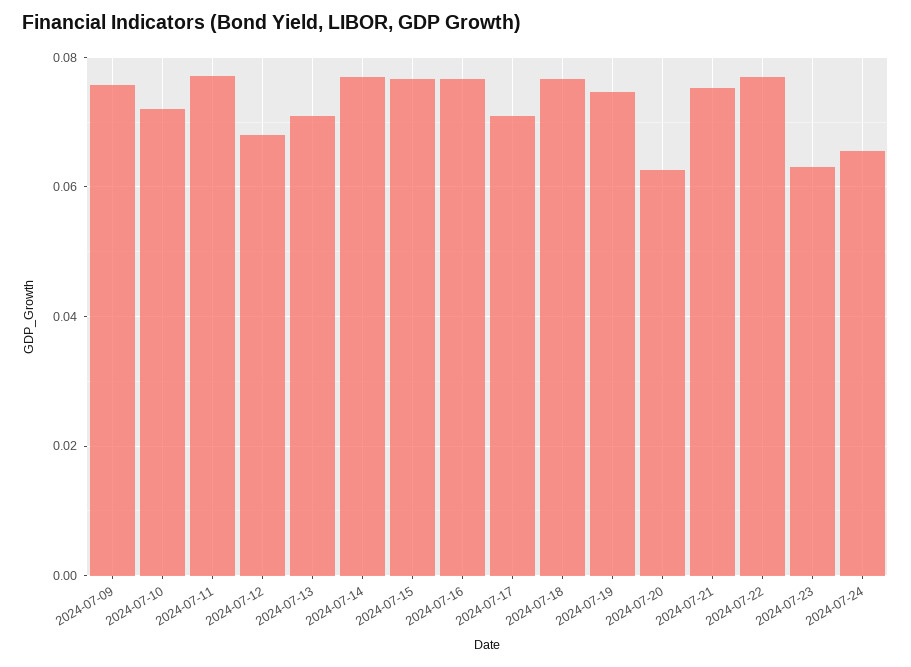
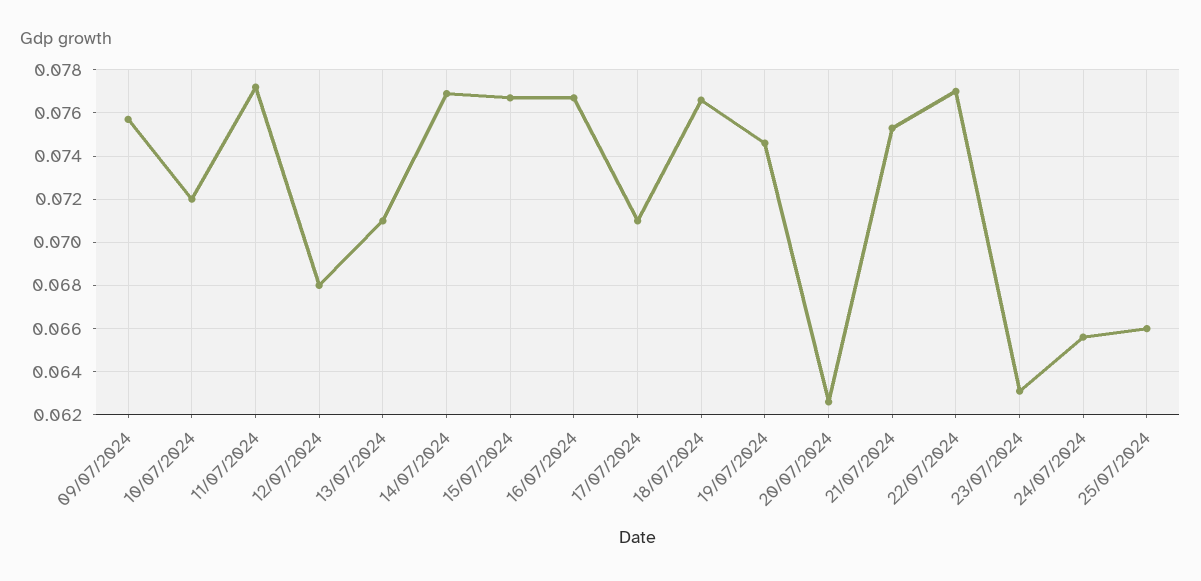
25/07/2024: none -> 0.066

